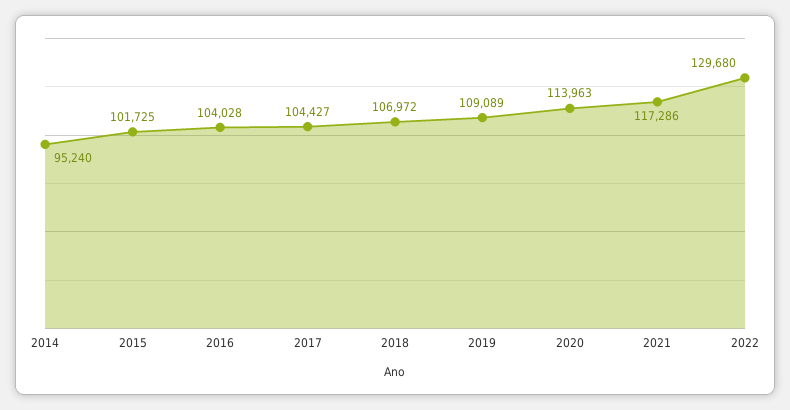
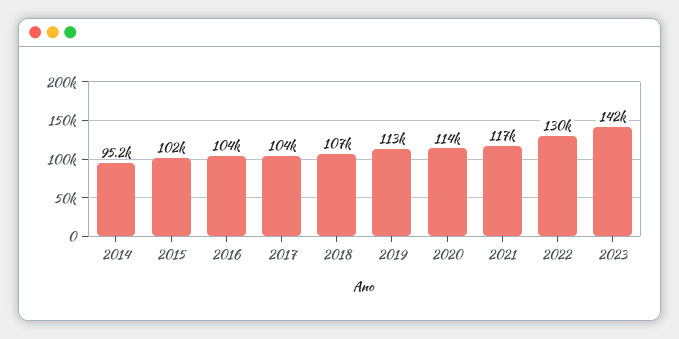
2019: 109089 -> 113000
2023: none -> 142000

